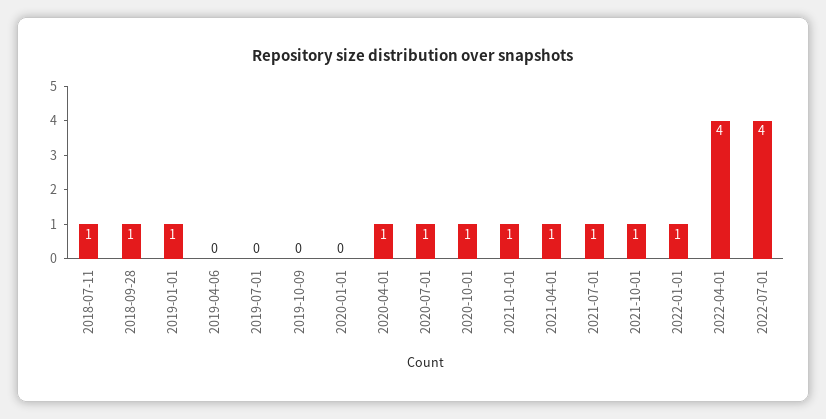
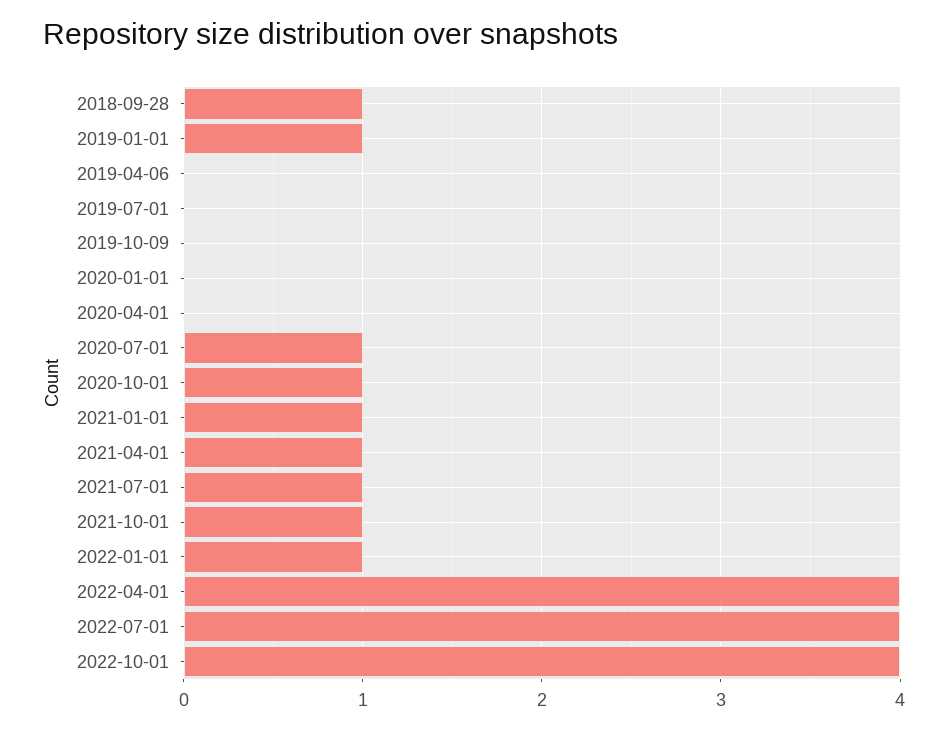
2018-07-11: 1 -> none
2020-04-01: 1 -> 0
2022-10-01: none -> 4

